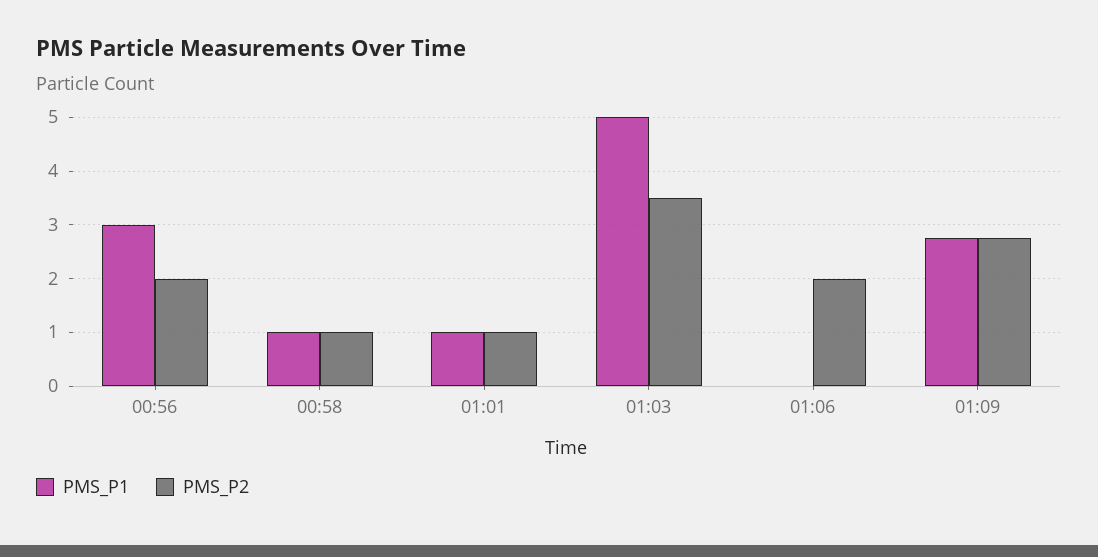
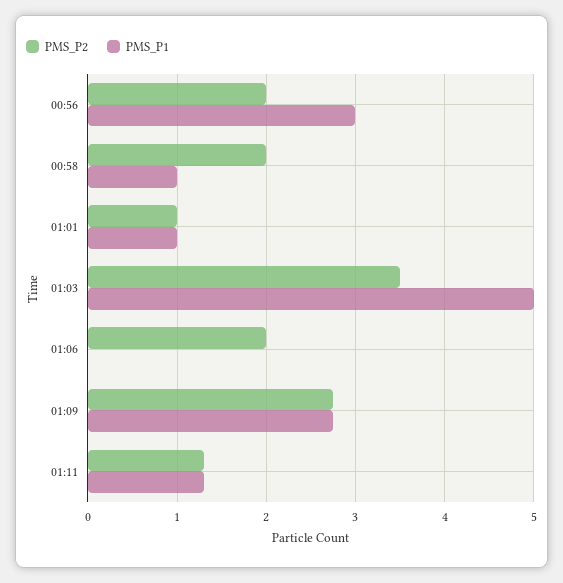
PMS_P2, 00:58: 1 -> 2
PMS_P2, 01:11: none -> 1.3
PMS_P1, 01:11: none -> 1.3

